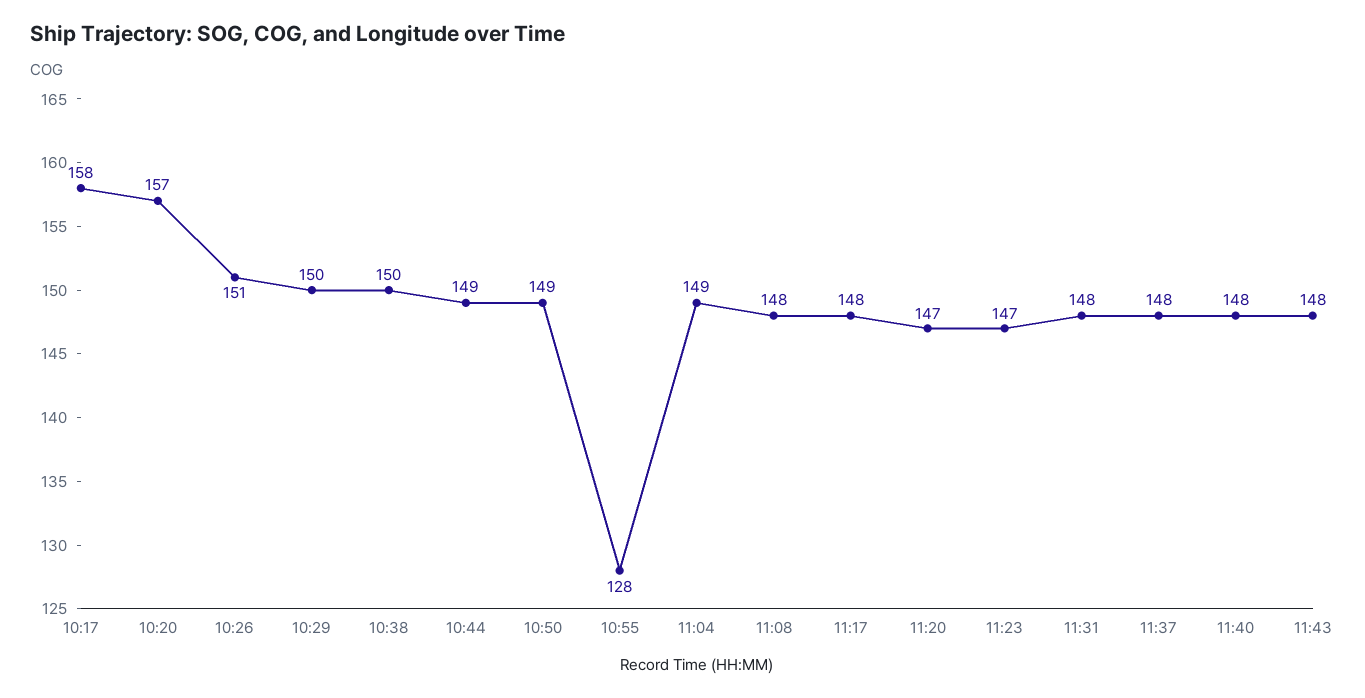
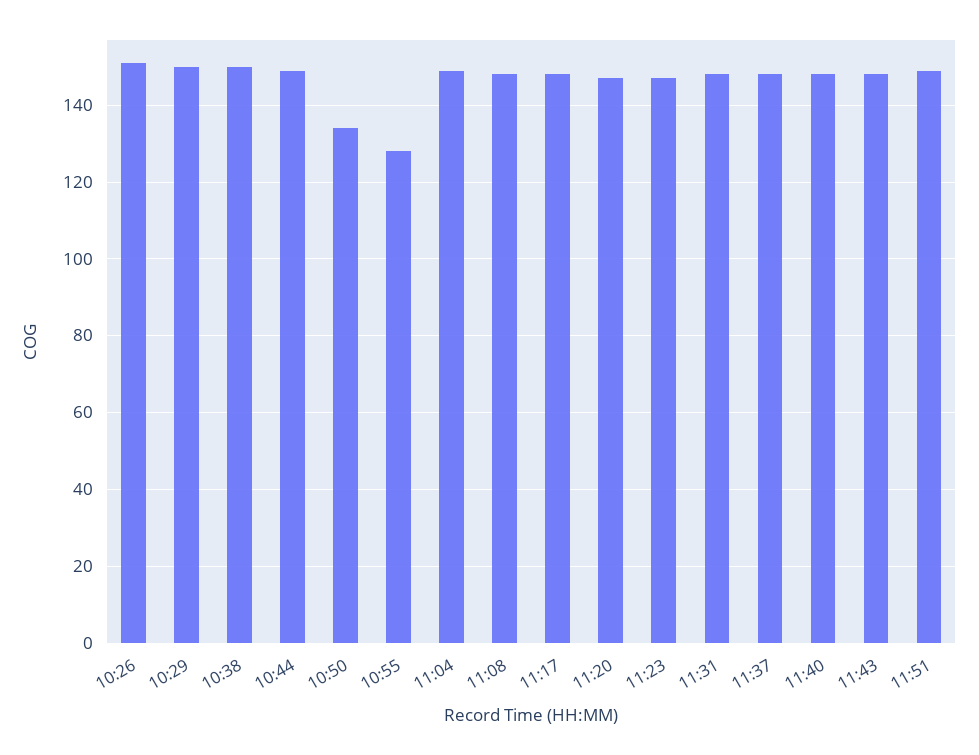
10:17: 158 -> none
10:20: 157 -> none
10:50: 149 -> 135
11:51: none -> 150

